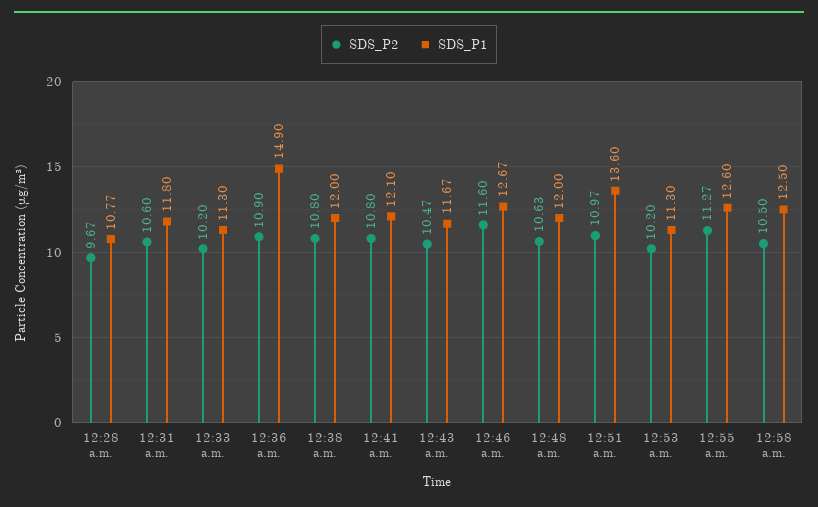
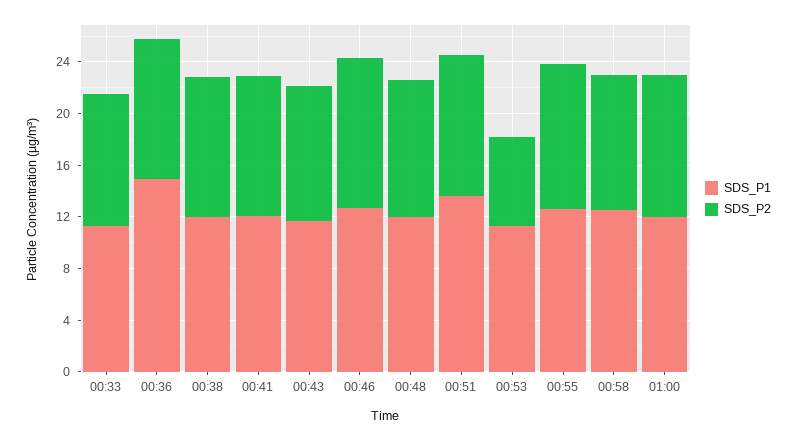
SDS_P2, 12:28 a.m.: 9.67 -> none
SDS_P1, 12:28 a.m.: 10.77 -> none
SDS_P2, 12:31 a.m.: 10.6 -> none
SDS_P1, 12:31 a.m.: 11.8 -> none
SDS_P2, 12:53 a.m.: 10.2 -> 7
SDS_P1, 01:00: none -> 12
SDS_P2, 01:00: none -> 11

